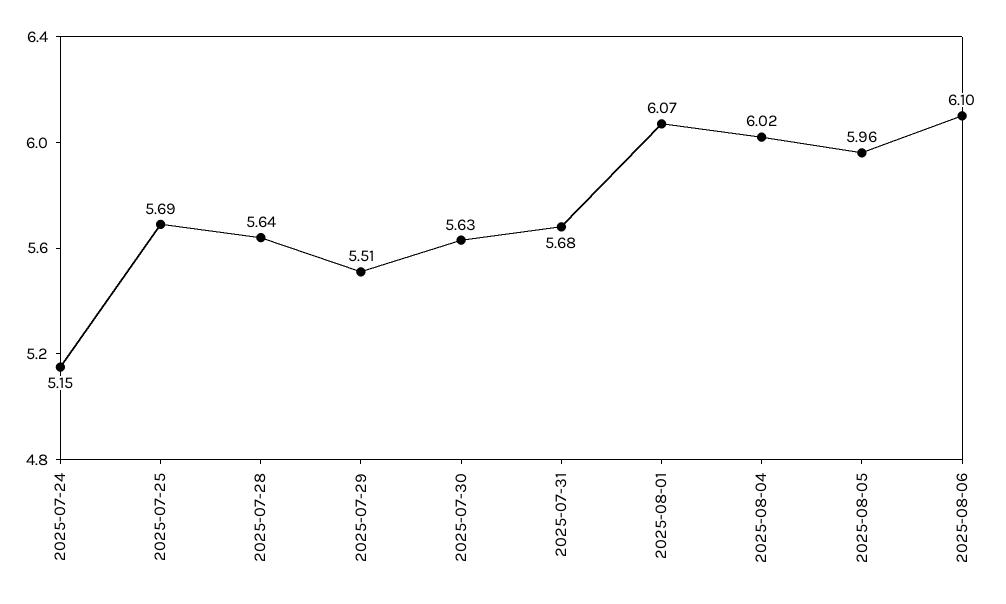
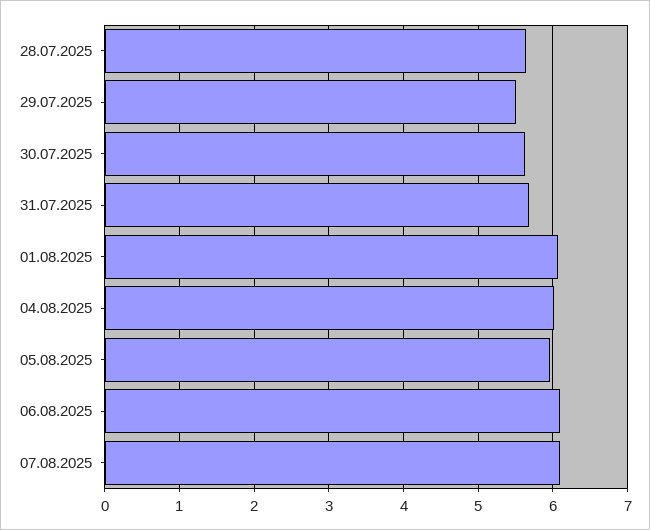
2025-07-24: 5.15 -> none
2025-07-25: 5.69 -> none
07.08.2025: none -> 6.1

